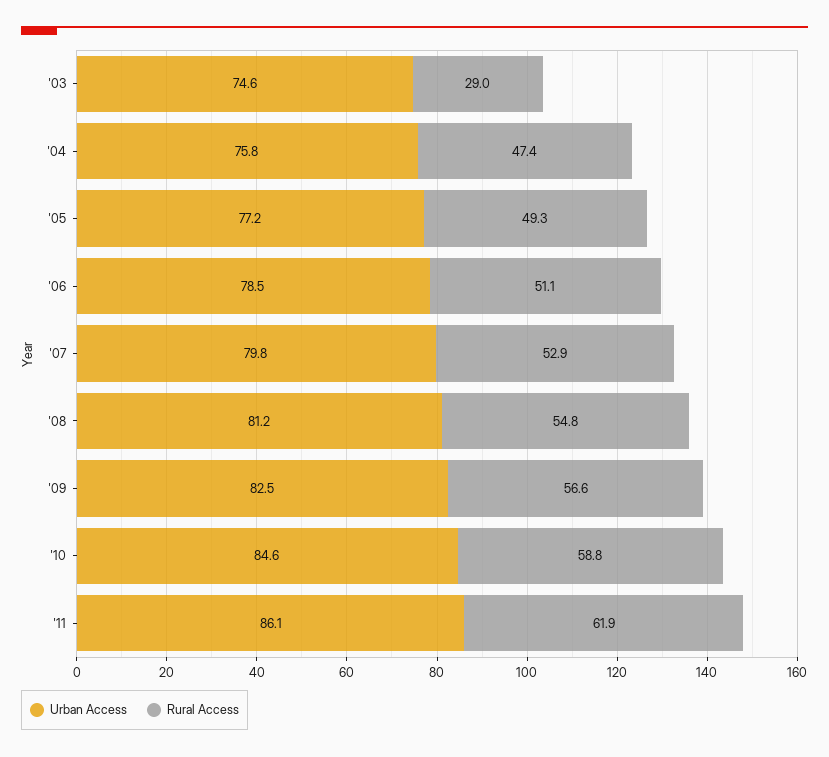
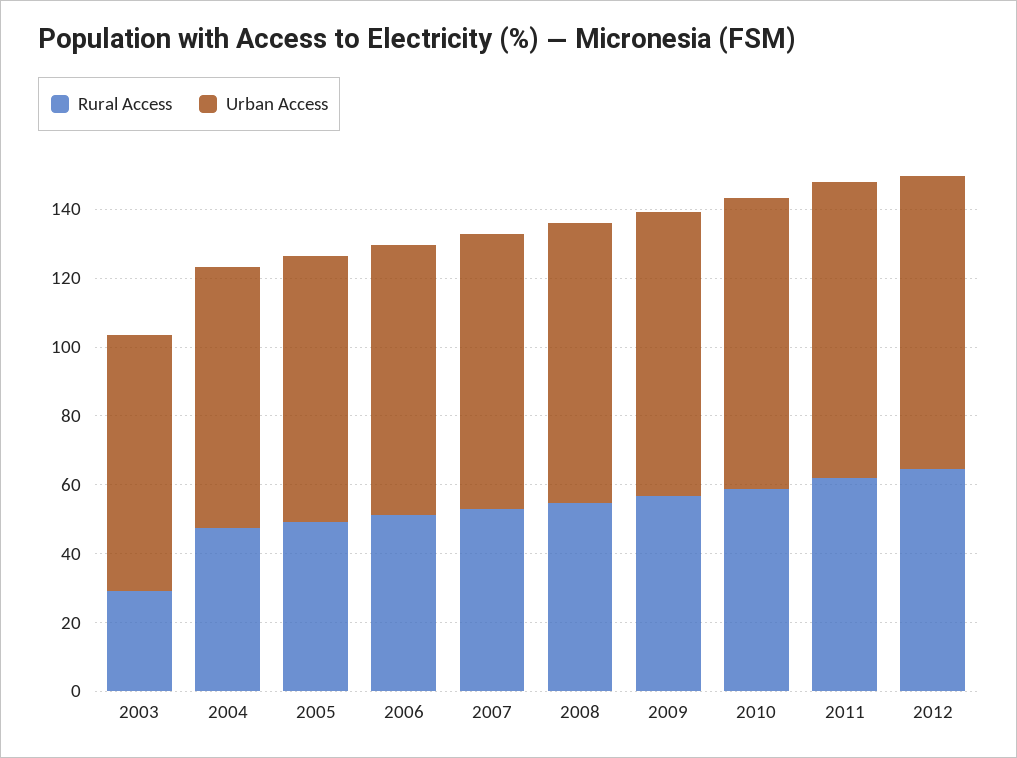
Rural Access, 2012: none -> 65
Urban Access, 2012: none -> 85

